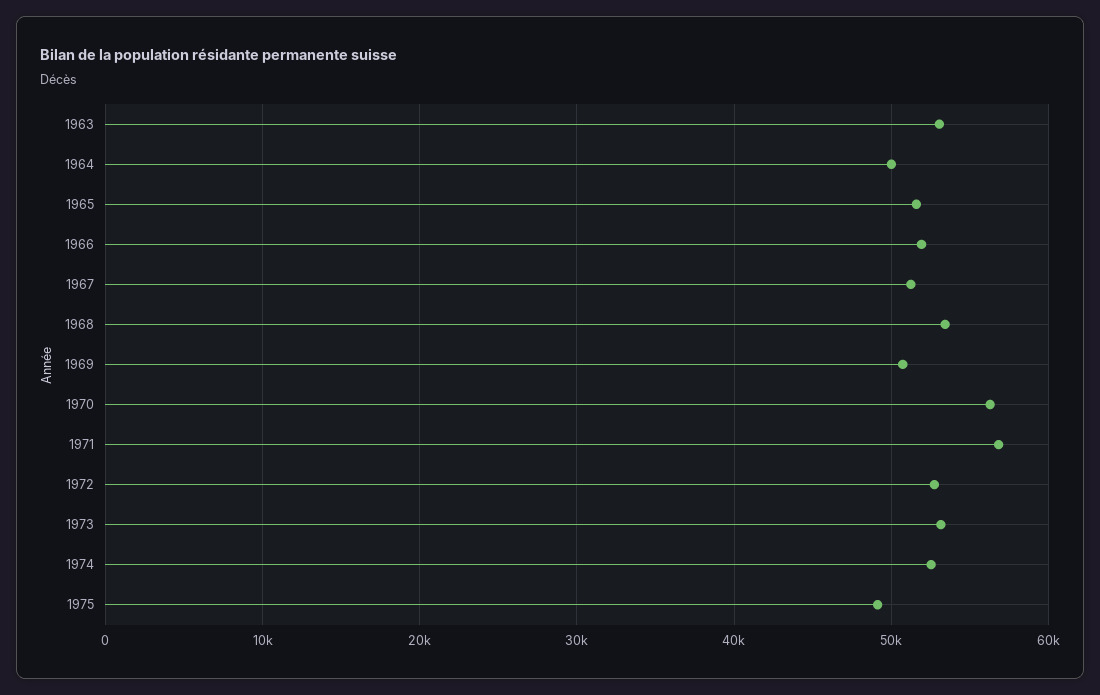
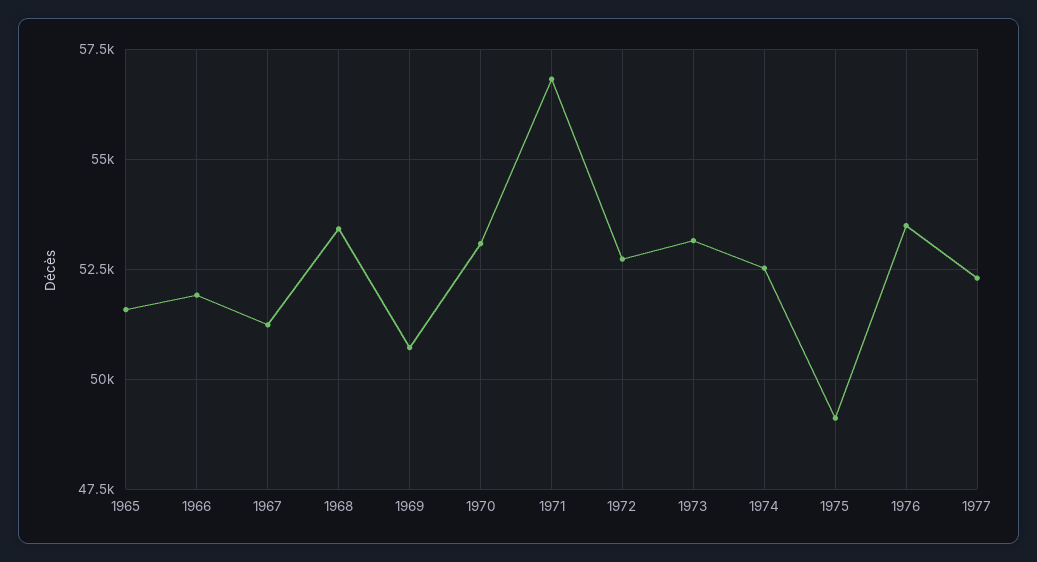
1963: 53000 -> none
1964: 50000 -> none
1970: 56000 -> 53000
1976: none -> 53500
1977: none -> 52250

